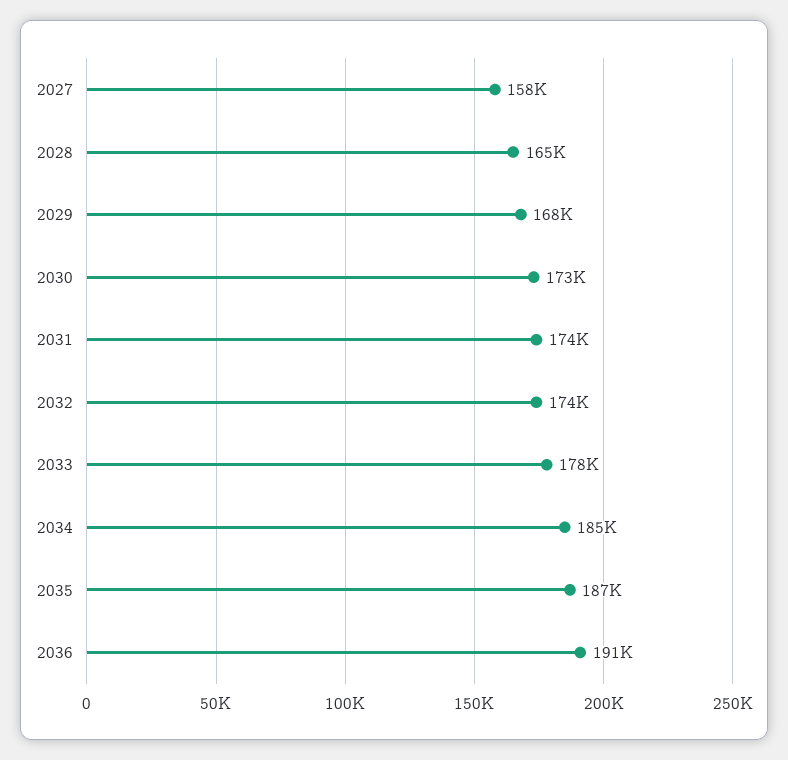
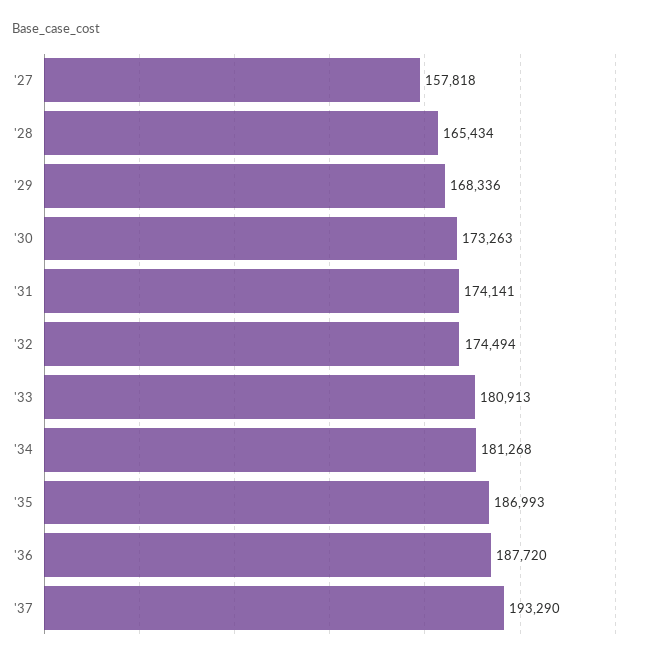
2033: 178000 -> 180913
2034: 185000 -> 181268
2036: 191000 -> 187720
'37: none -> 193290

